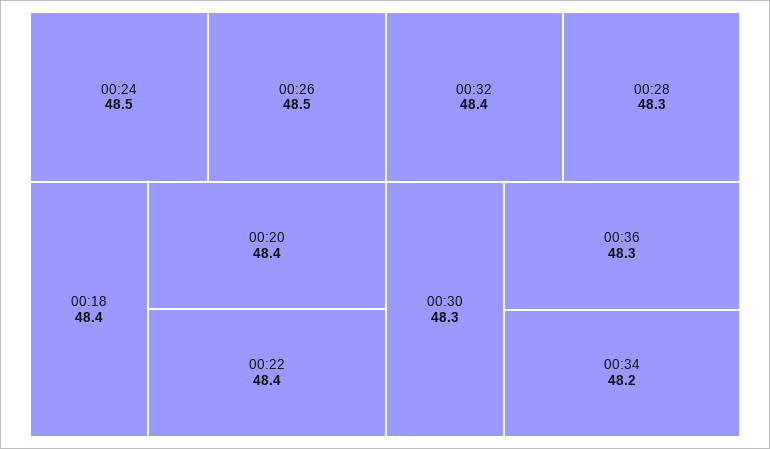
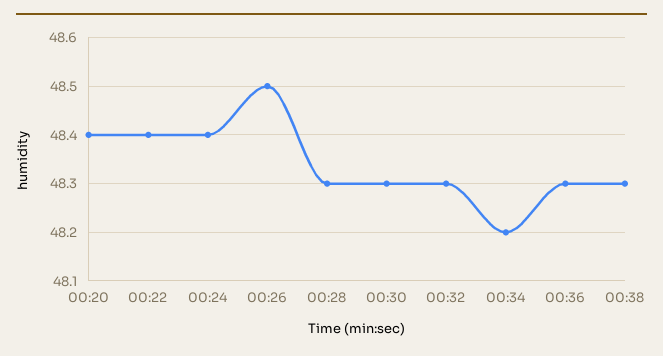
00:24: 48.5 -> 48.4
00:18: 48.4 -> none
00:32: 48.4 -> 48.3
00:38: none -> 48.3

